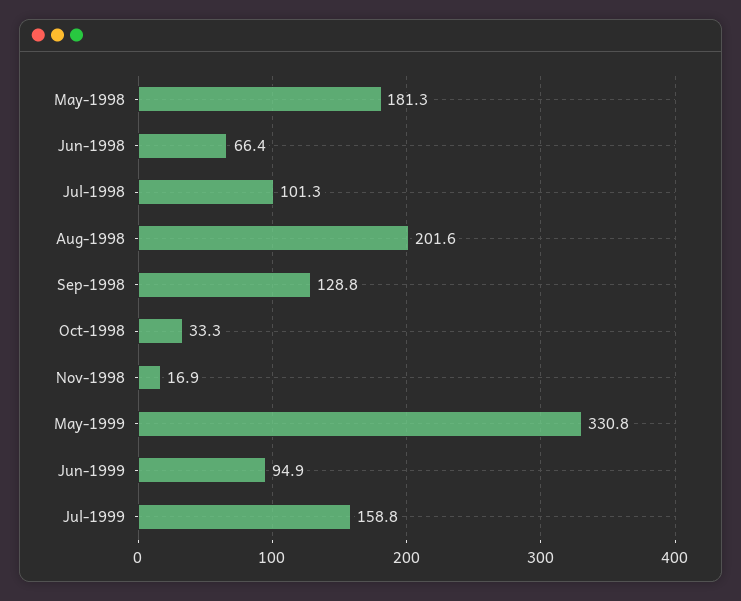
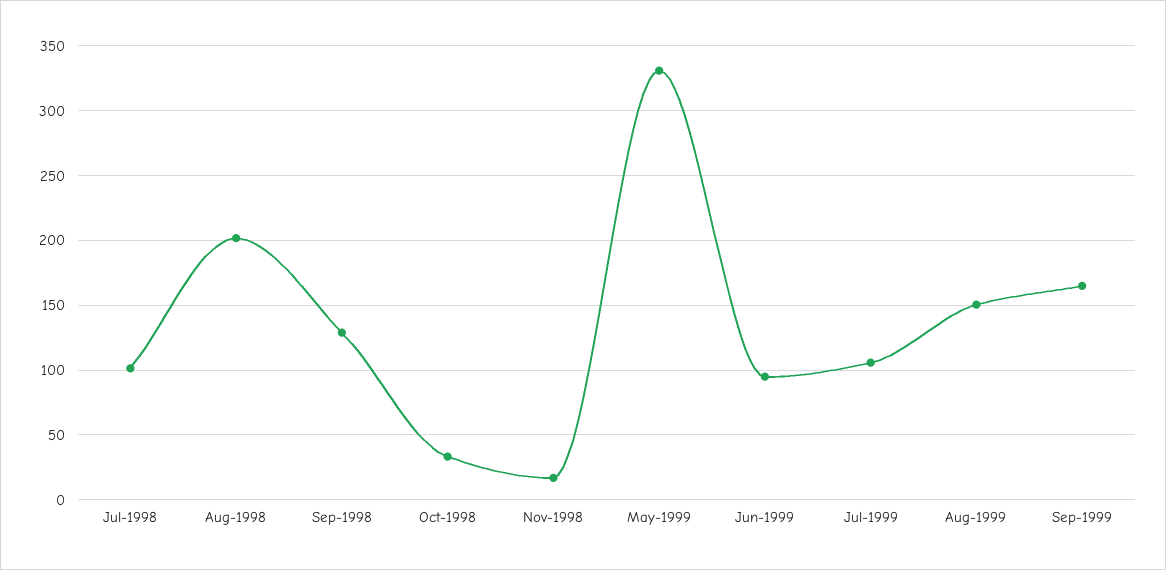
May-1998: 181.3 -> none
Jun-1998: 66.4 -> none
Jul-1999: 158.8 -> 105
Aug-1999: none -> 150
Sep-1999: none -> 165

